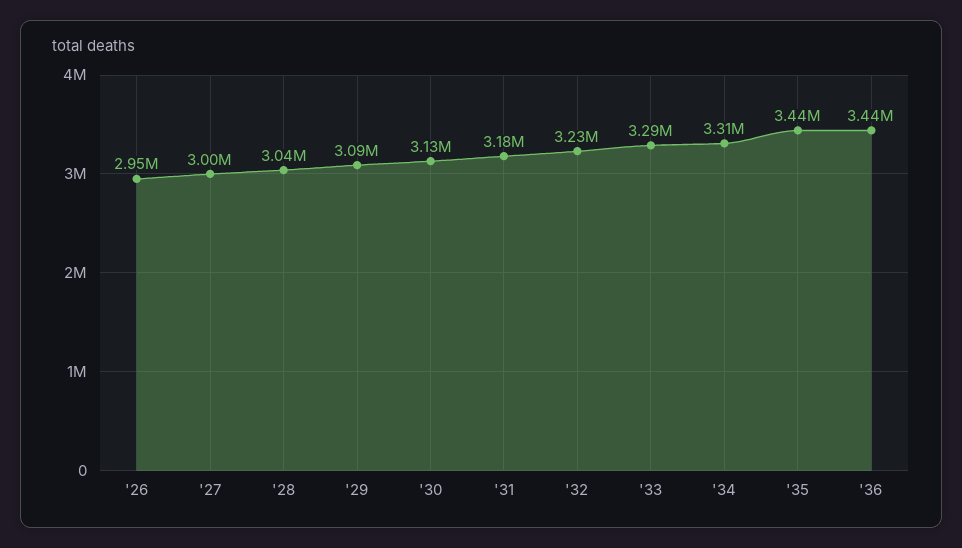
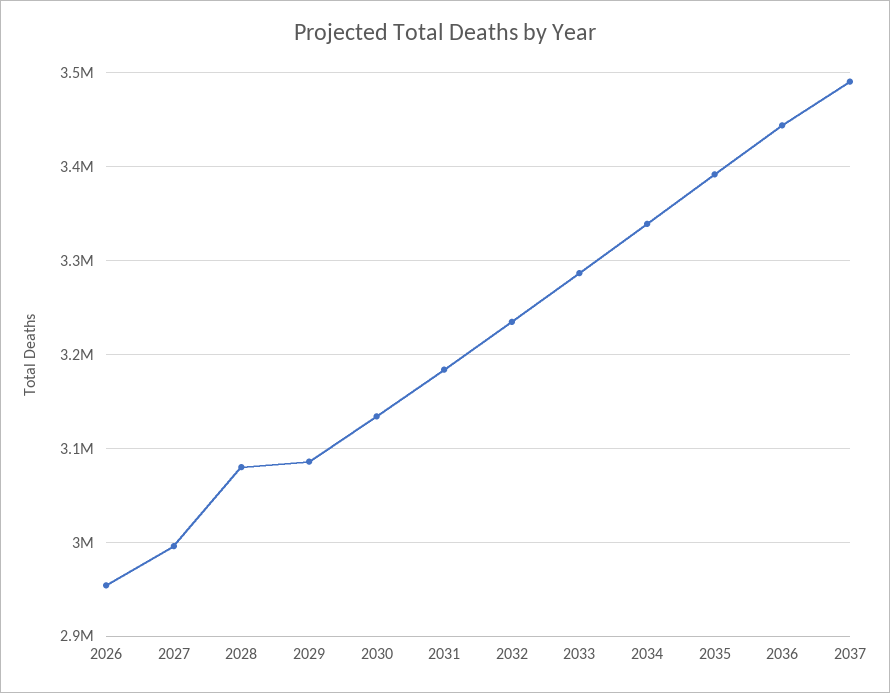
'28: 3040000 -> 3080000
'34: 3310000 -> 3340000
'35: 3440000 -> 3390000
2037: none -> 3490000

